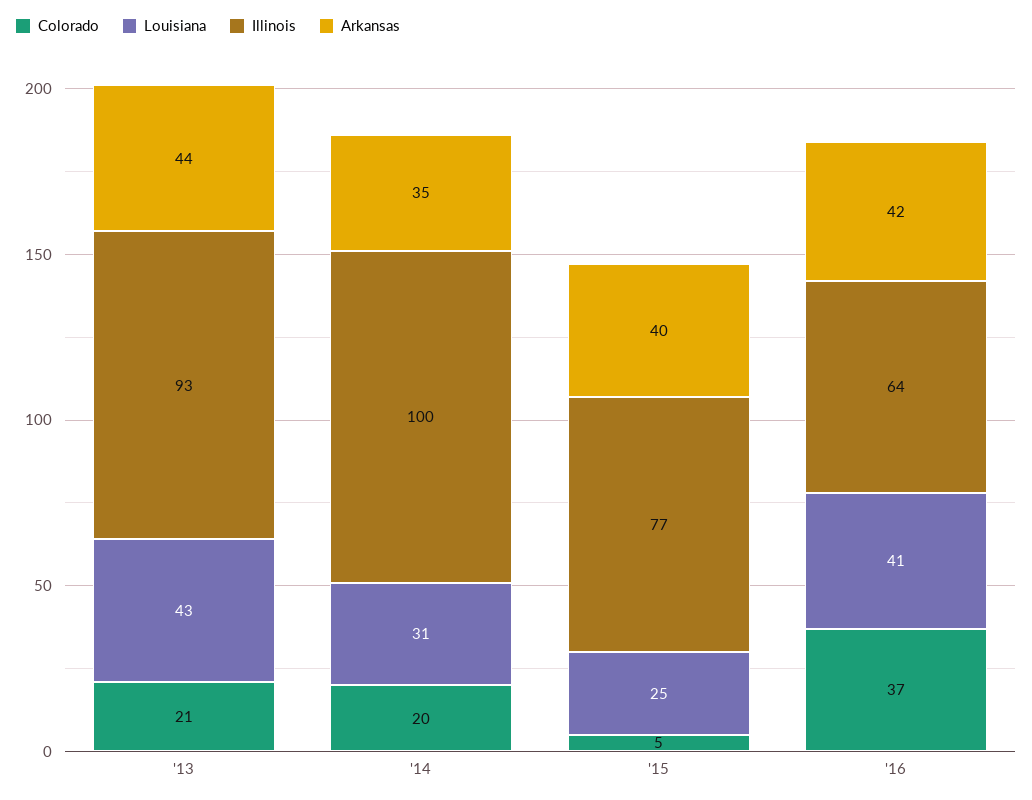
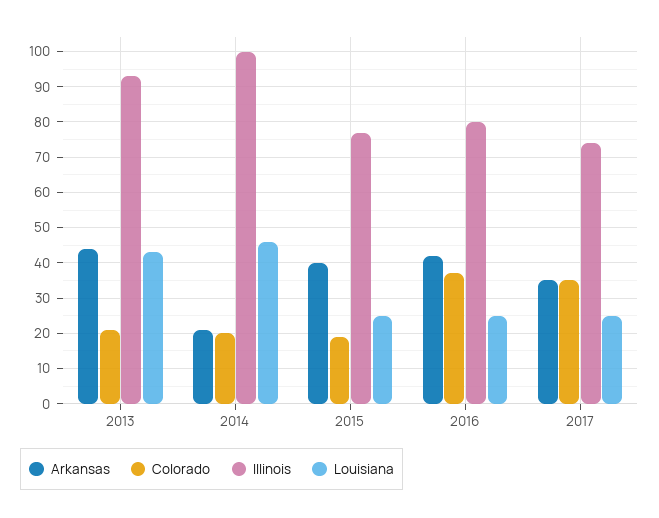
Louisiana, '14: 31 -> 45
Arkansas, '14: 35 -> 20
Colorado, '15: 5 -> 20
Louisiana, '16: 41 -> 25
Illinois, '16: 64 -> 80
Arkansas, 2017: none -> 35
Colorado, 2017: none -> 35
Illinois, 2017: none -> 75
Louisiana, 2017: none -> 25

